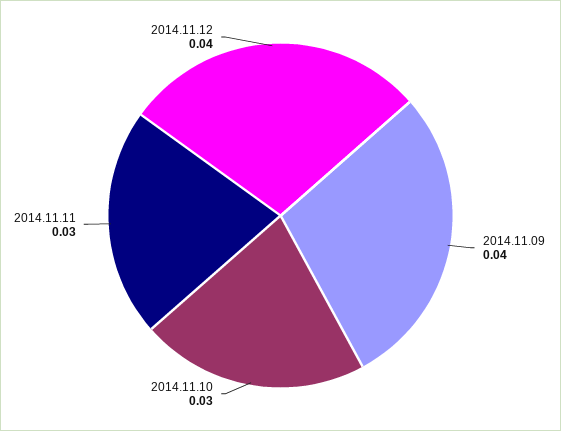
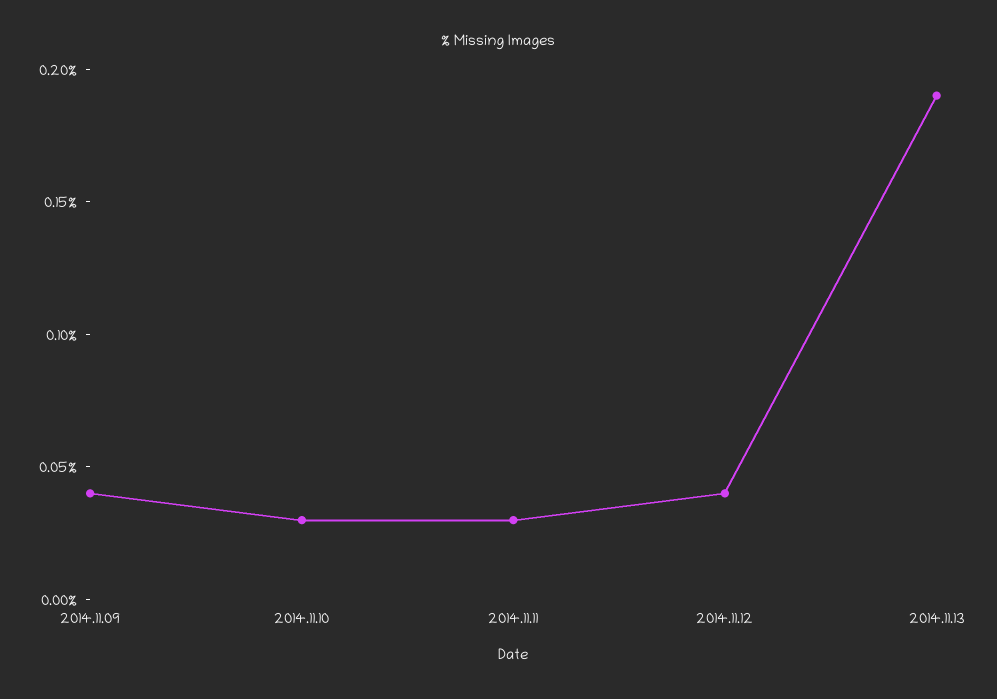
2014.11.13: none -> 0.19

